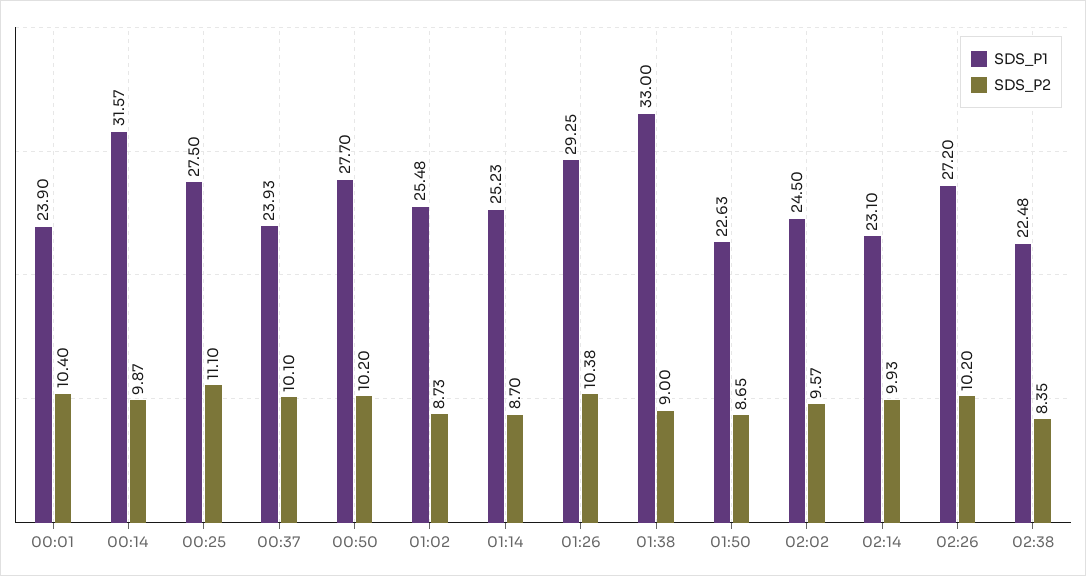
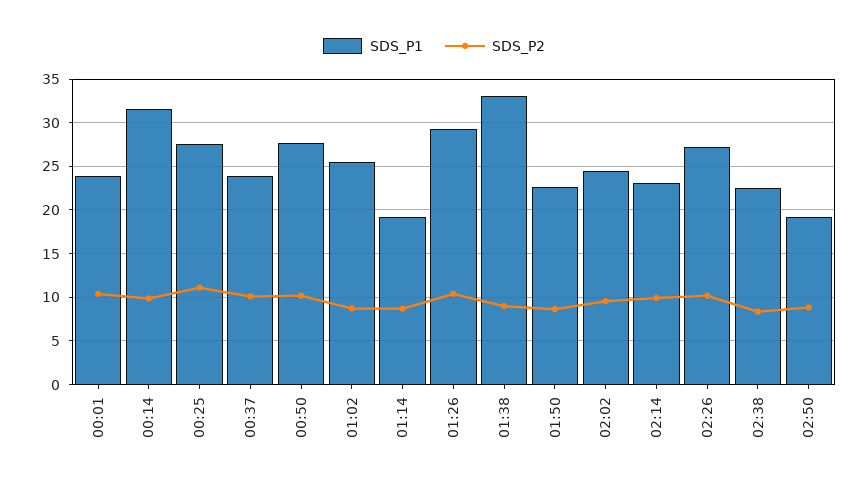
SDS_P1, 01:14: 25.23 -> 19
SDS_P1, 02:50: none -> 19
SDS_P2, 02:50: none -> 9

